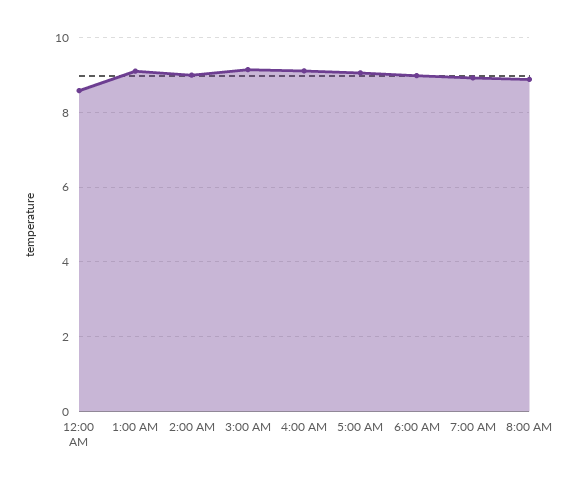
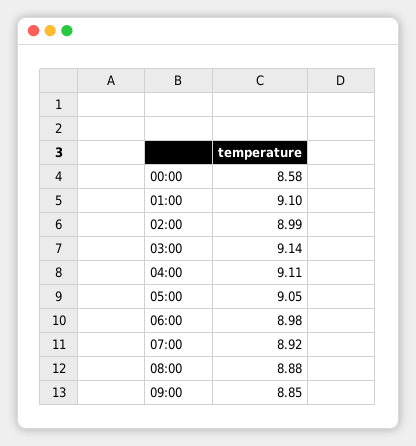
09:00: none -> 8.85

